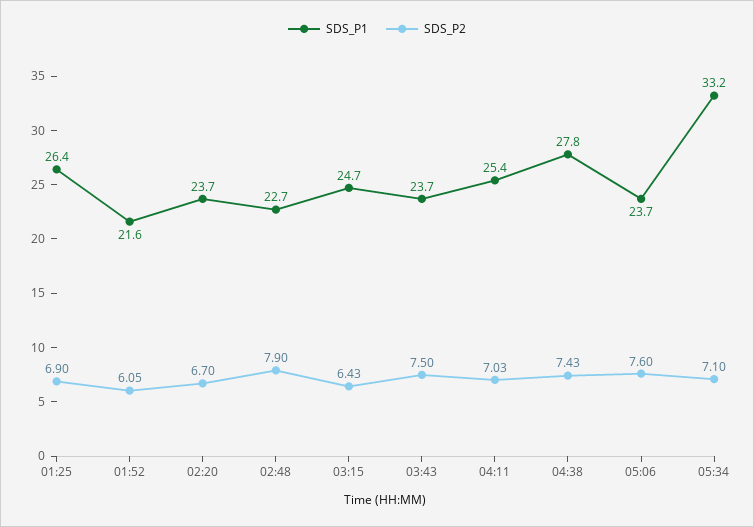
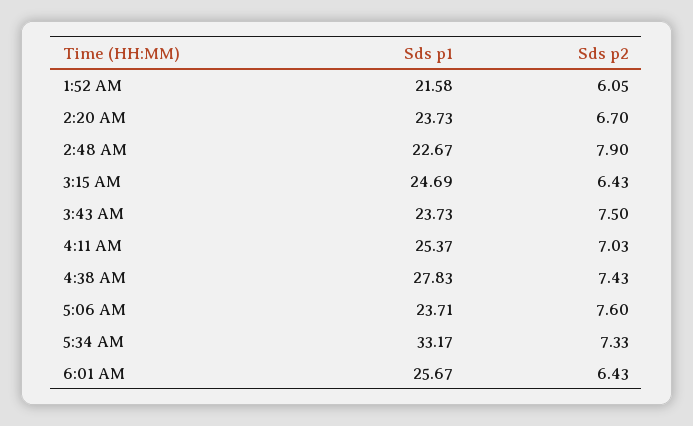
SDS_P1, 01:25: 26.4 -> none
SDS_P2, 01:25: 6.9 -> none
SDS_P2, 05:34: 7.1 -> 7.33
SDS_P1, 6:01 AM: none -> 25.67
SDS_P2, 6:01 AM: none -> 6.43

